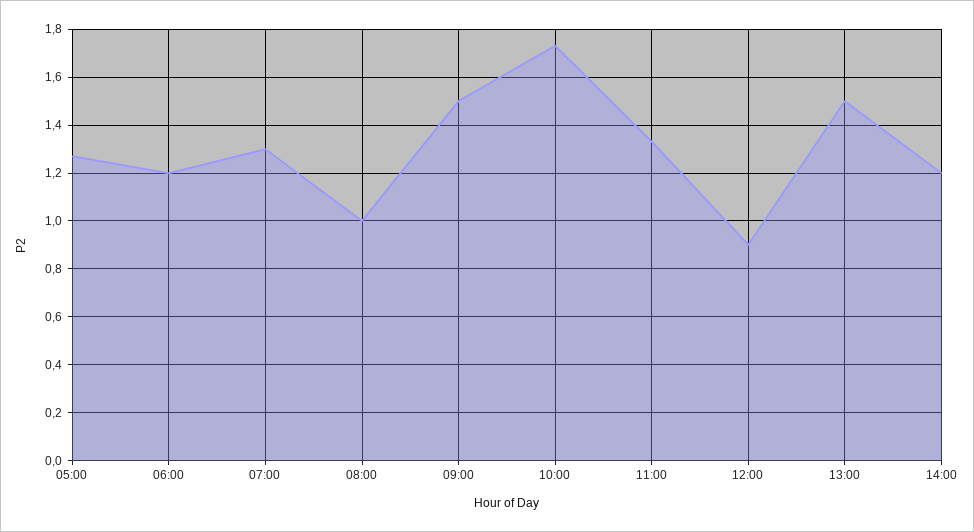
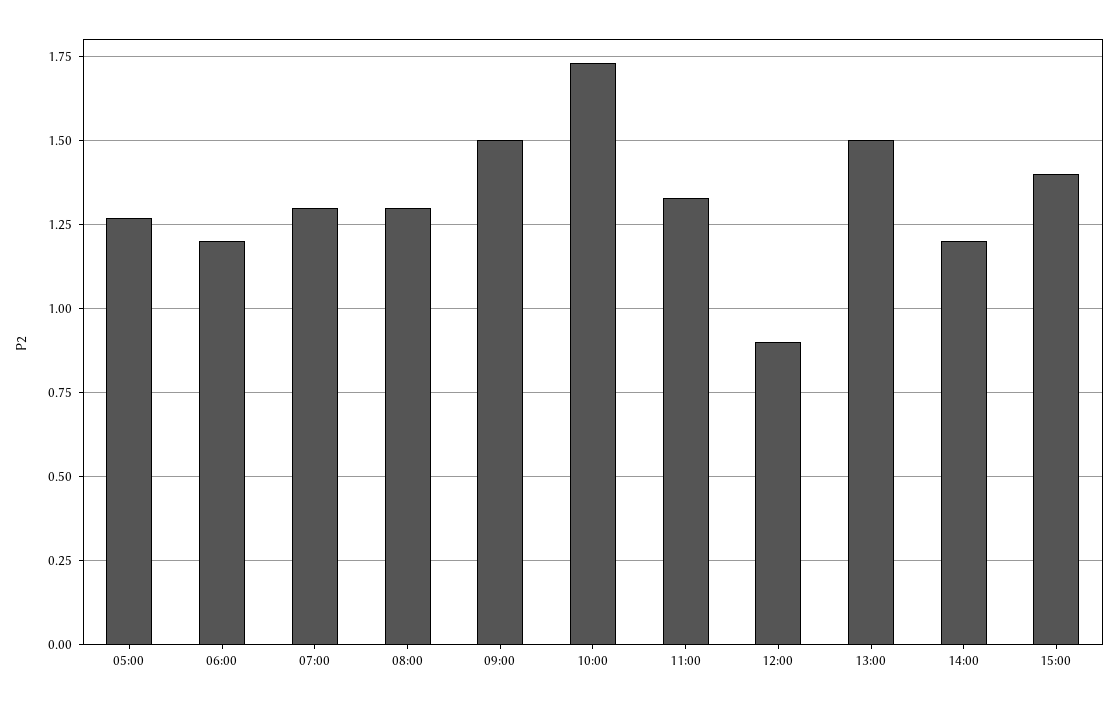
08:00: 1 -> 1.3
15:00: none -> 1.4

